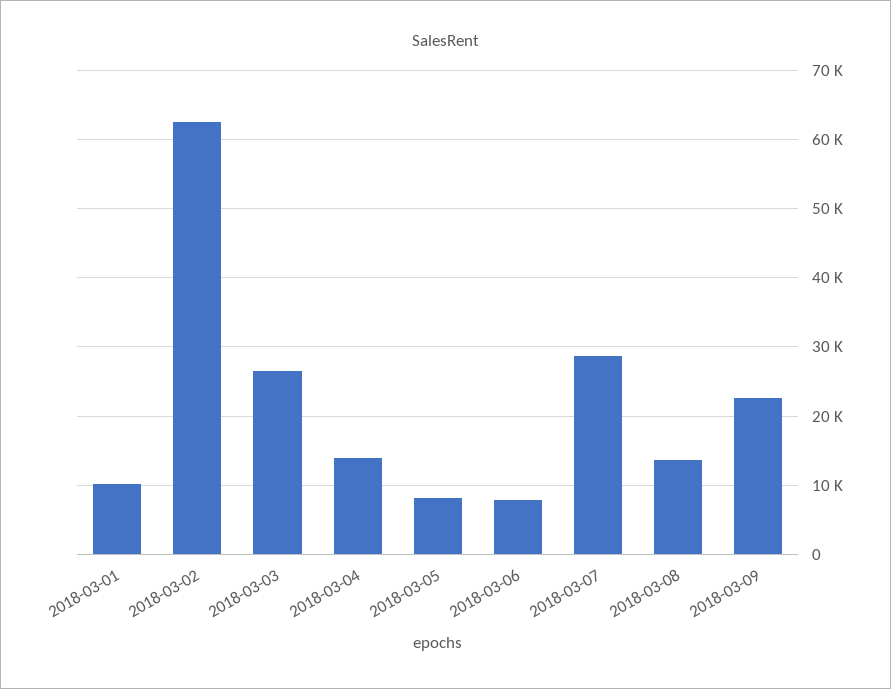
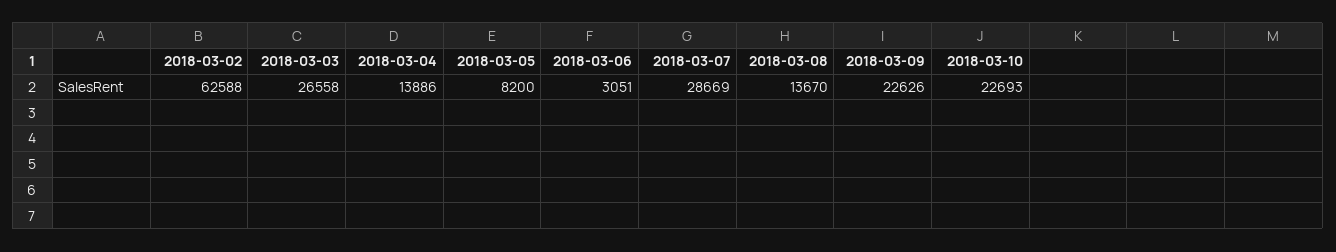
2018-03-01: 10000 -> none
2018-03-06: 8000 -> 3051
2018-03-10: none -> 22693

